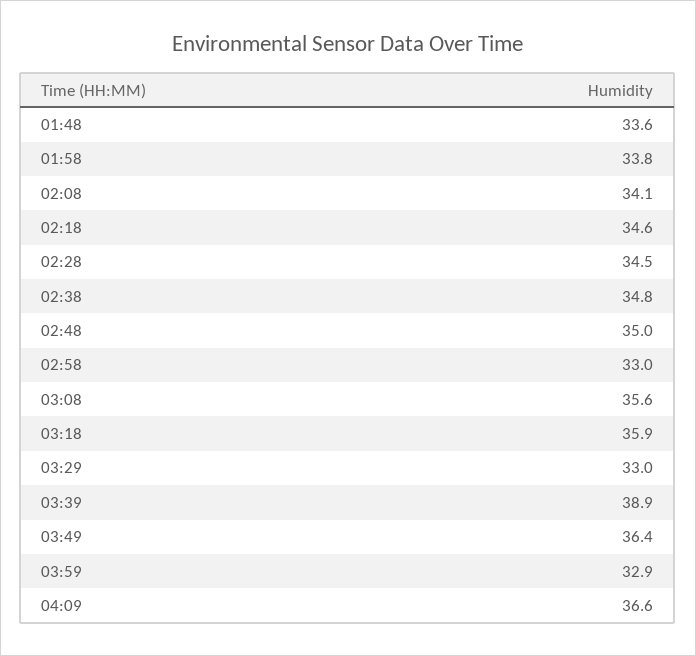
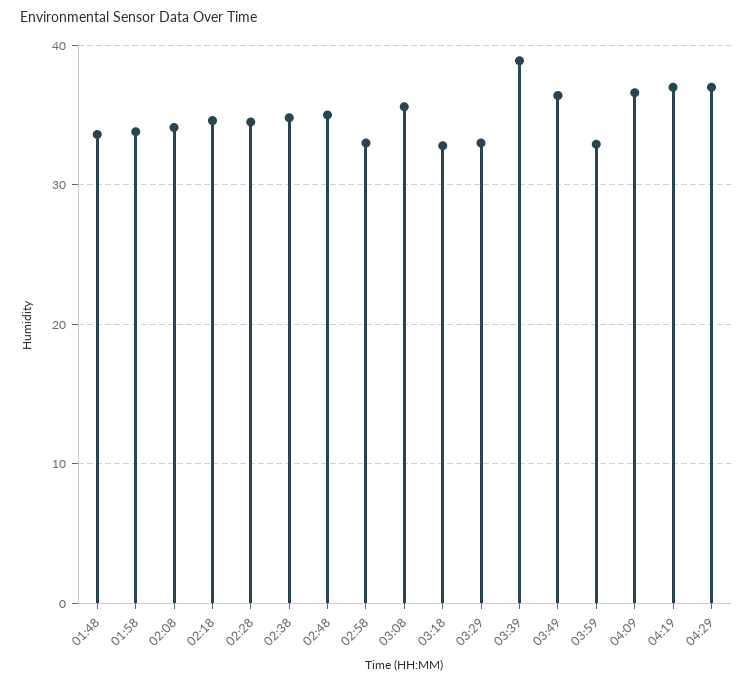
03:18: 35.9 -> 33
04:19: none -> 37
04:29: none -> 37

